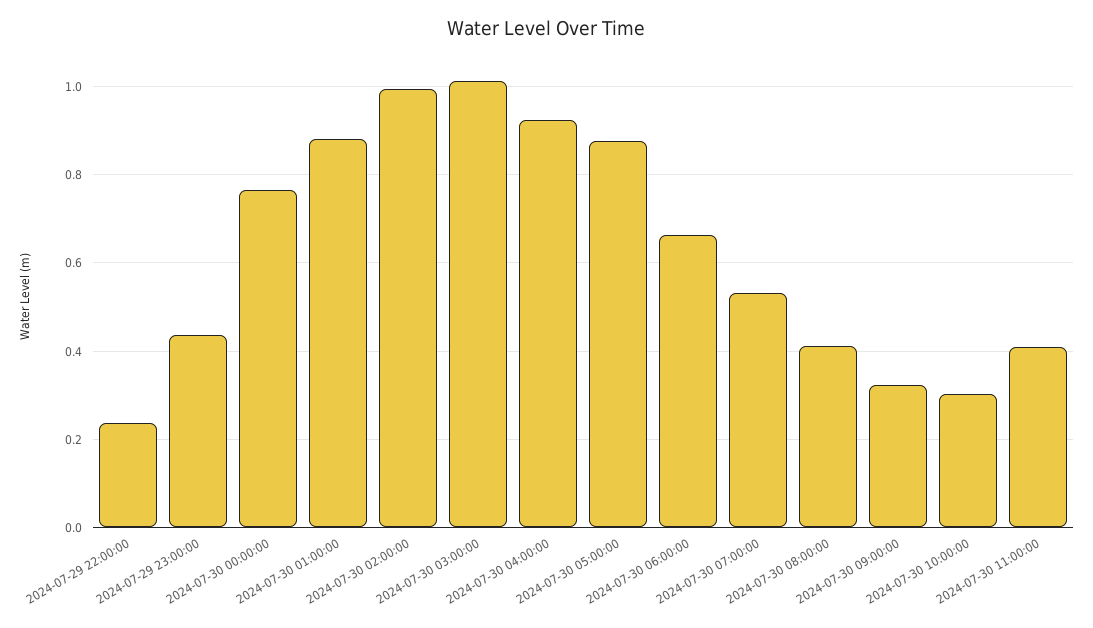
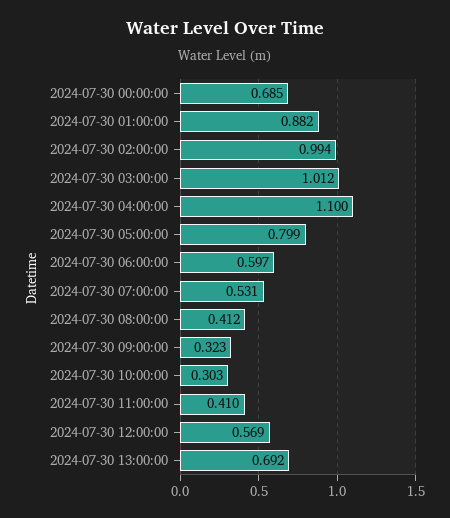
2024-07-29 22:00:00: 0.24 -> none
2024-07-29 23:00:00: 0.44 -> none
2024-07-30 00:00:00: 0.76 -> 0.685
2024-07-30 04:00:00: 0.92 -> 1.1
2024-07-30 05:00:00: 0.88 -> 0.799
2024-07-30 06:00:00: 0.66 -> 0.597
2024-07-30 12:00:00: none -> 0.569
2024-07-30 13:00:00: none -> 0.692

